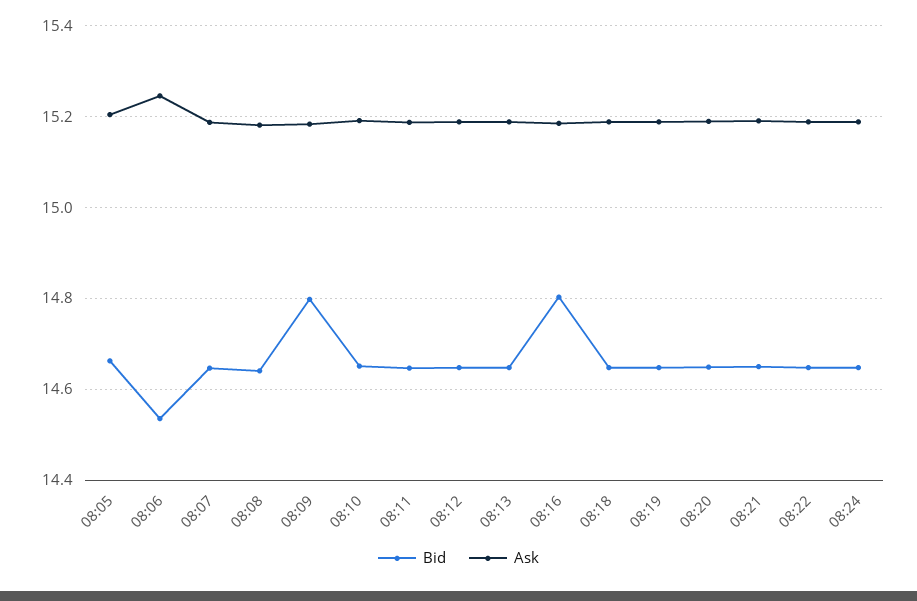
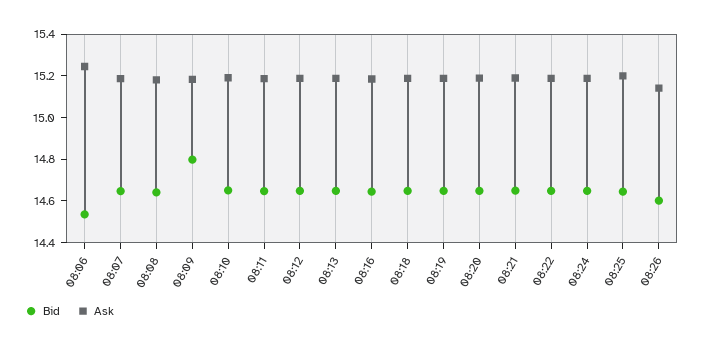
Bid, 08:05: 14.66 -> none
Ask, 08:05: 15.2 -> none
Bid, 08:16: 14.8 -> 14.65
Bid, 08:25: none -> 14.65
Ask, 08:25: none -> 15.2
Bid, 08:26: none -> 14.6
Ask, 08:26: none -> 15.15

